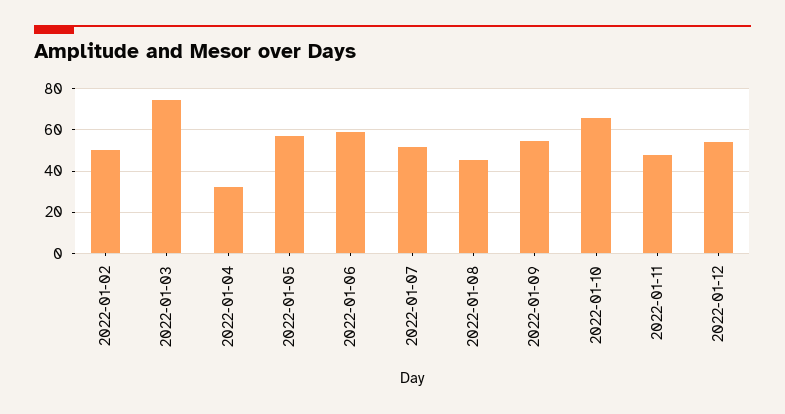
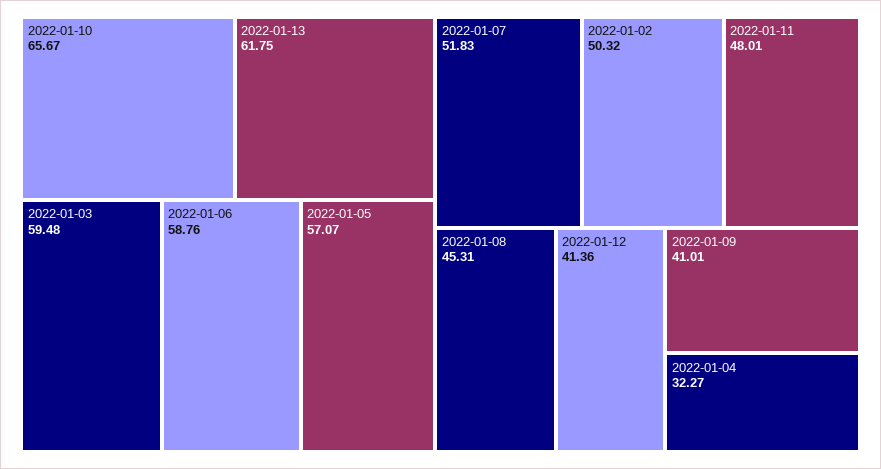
2022-01-03: 75 -> 59.48
2022-01-09: 55 -> 41.01
2022-01-12: 55 -> 41.36
2022-01-13: none -> 61.75

